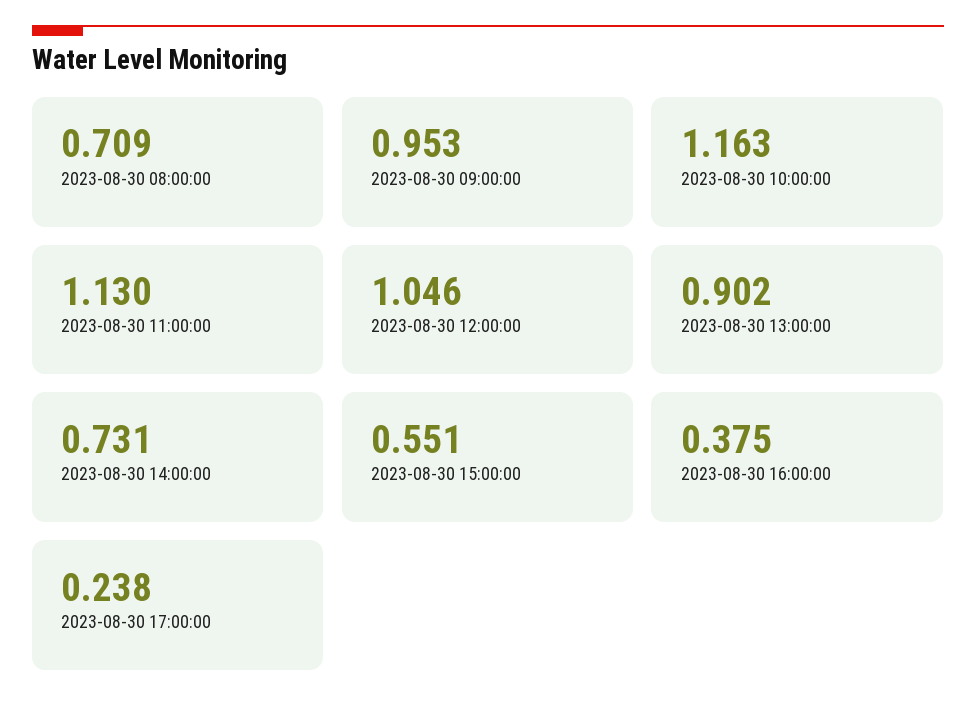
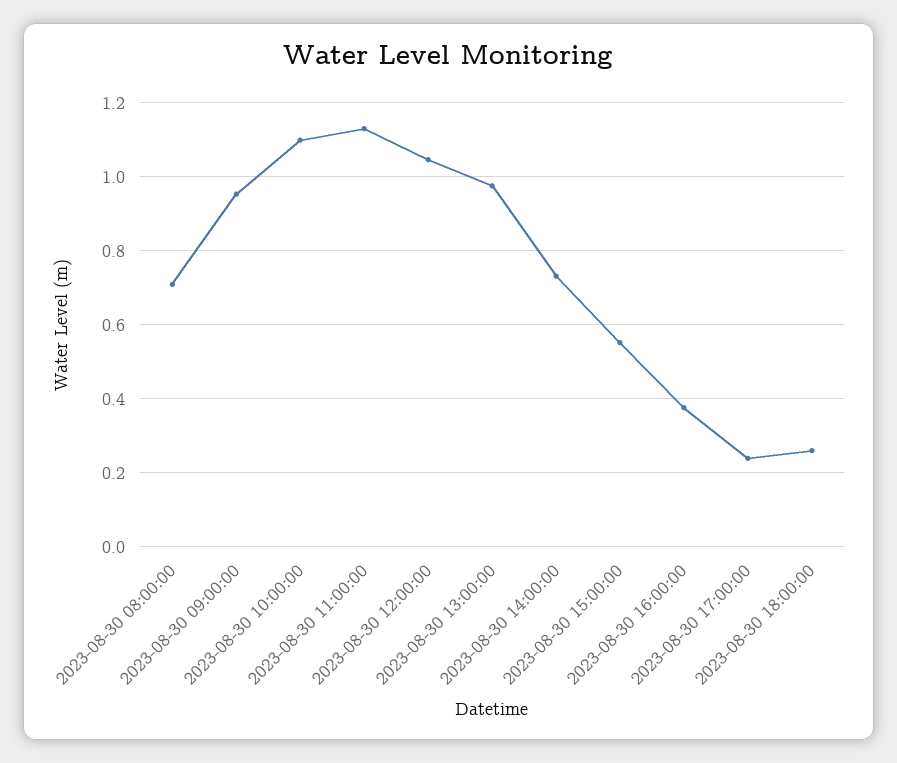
2023-08-30 10:00:00: 1.163 -> 1.1
2023-08-30 13:00:00: 0.902 -> 0.98
2023-08-30 18:00:00: none -> 0.26

